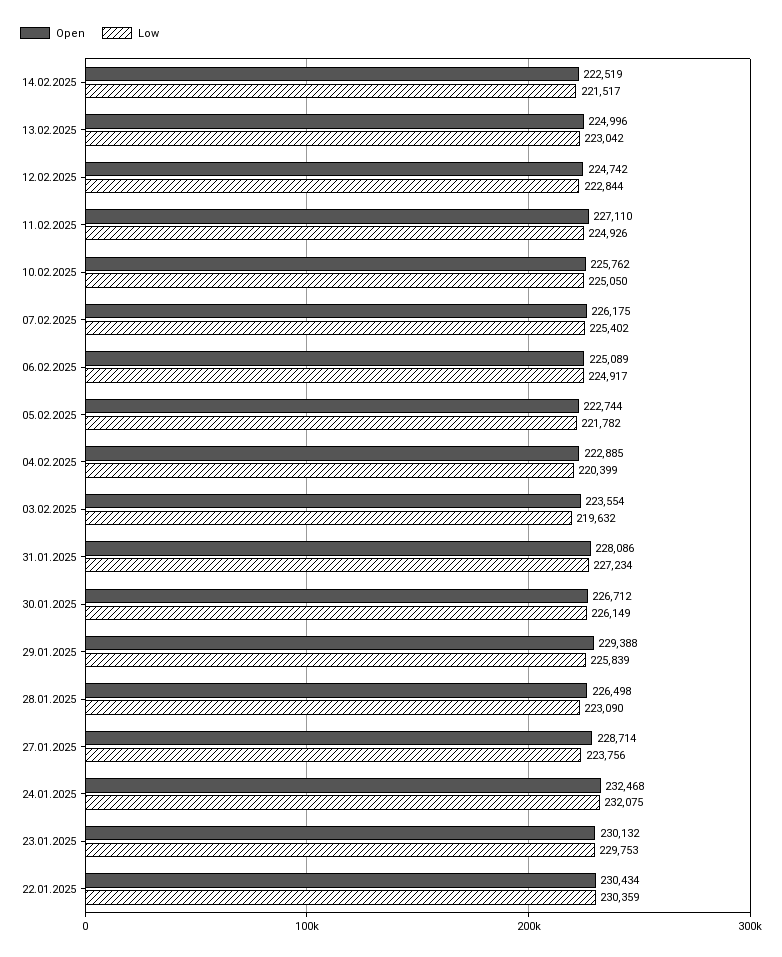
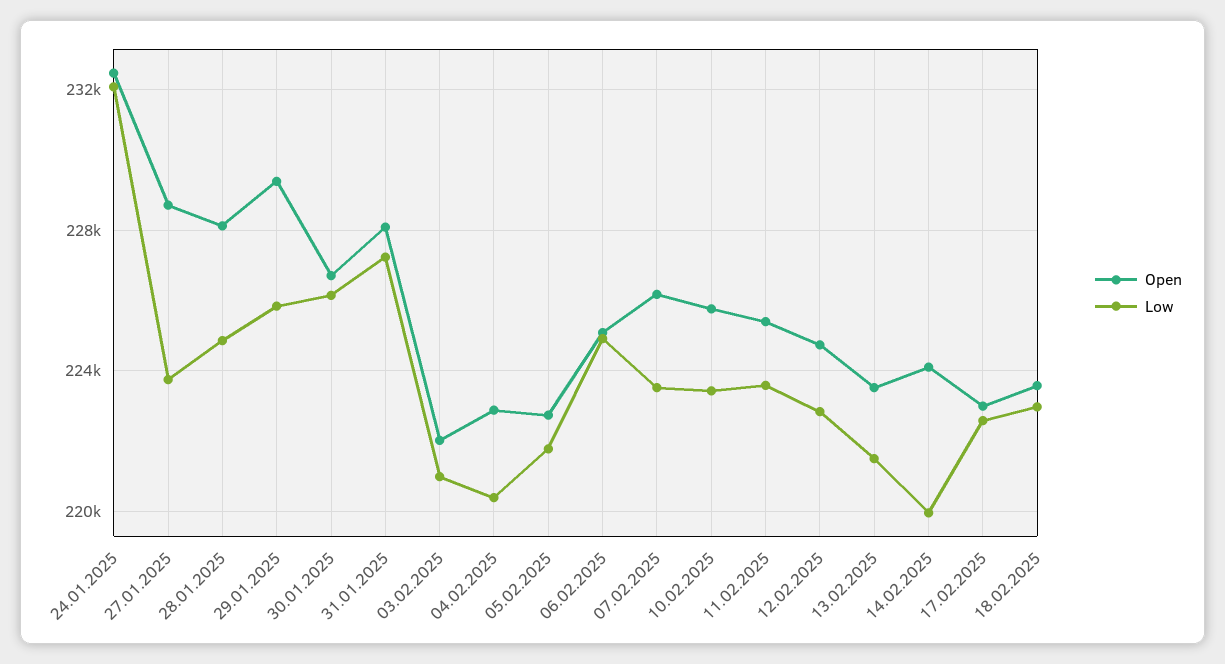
Open, 14.02.2025: 222519 -> 224000
Low, 14.02.2025: 221517 -> 220000
Open, 13.02.2025: 224996 -> 223500
Low, 13.02.2025: 223042 -> 221500
Open, 11.02.2025: 227110 -> 225500
Low, 11.02.2025: 224926 -> 223500
Low, 10.02.2025: 225050 -> 223500
Low, 07.02.2025: 225402 -> 223500
Open, 03.02.2025: 223554 -> 222000
Low, 03.02.2025: 219632 -> 221000
Open, 28.01.2025: 226498 -> 228000
Low, 28.01.2025: 223090 -> 225000
Open, 23.01.2025: 230132 -> none
Low, 23.01.2025: 229753 -> none
Open, 22.01.2025: 230434 -> none
Low, 22.01.2025: 230359 -> none
Open, 17.02.2025: none -> 223000
Low, 17.02.2025: none -> 222500
Open, 18.02.2025: none -> 223500
Low, 18.02.2025: none -> 223000

